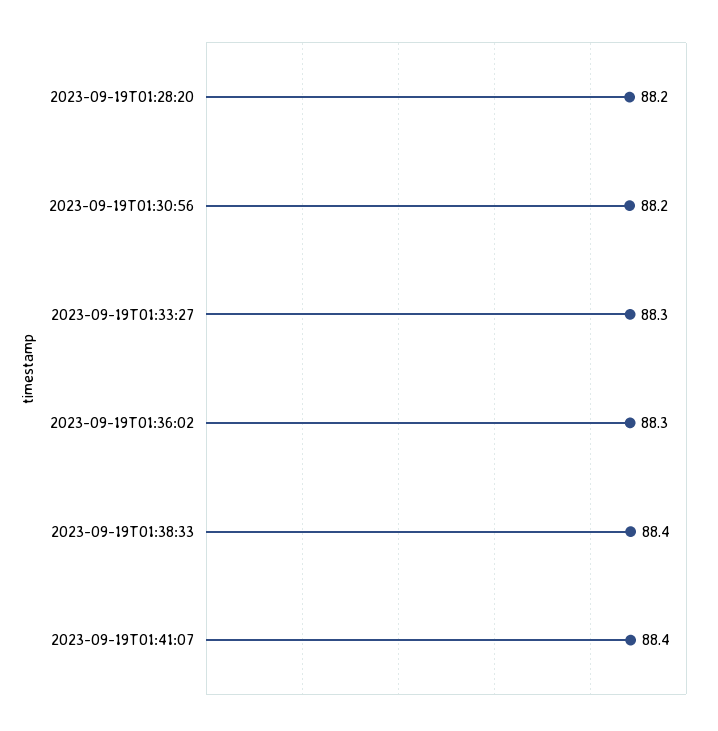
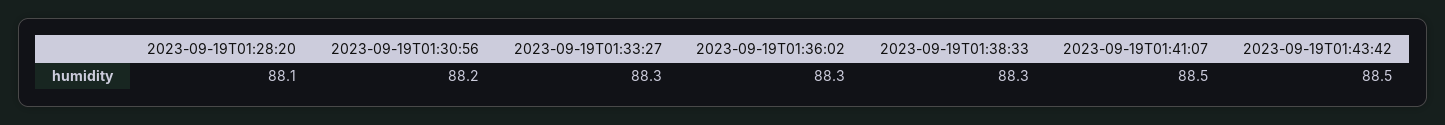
2023-09-19T01:28:20: 88.2 -> 88.1
2023-09-19T01:38:33: 88.4 -> 88.3
2023-09-19T01:41:07: 88.4 -> 88.5
2023-09-19T01:43:42: none -> 88.5

